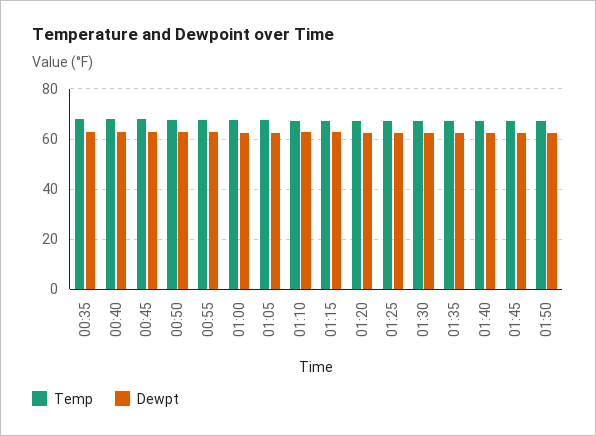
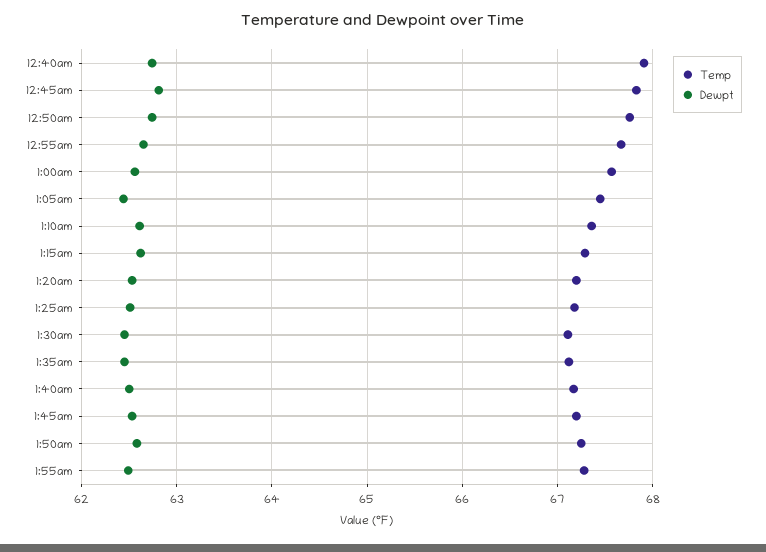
Temp, 00:35: 67.5 -> none
Dewpt, 00:35: 62.5 -> none
Temp, 1:55am: none -> 67.3
Dewpt, 1:55am: none -> 62.5

